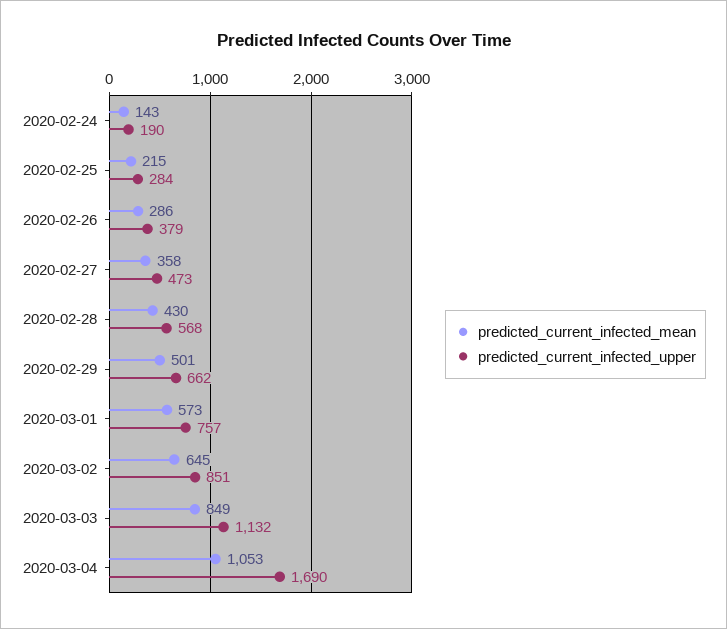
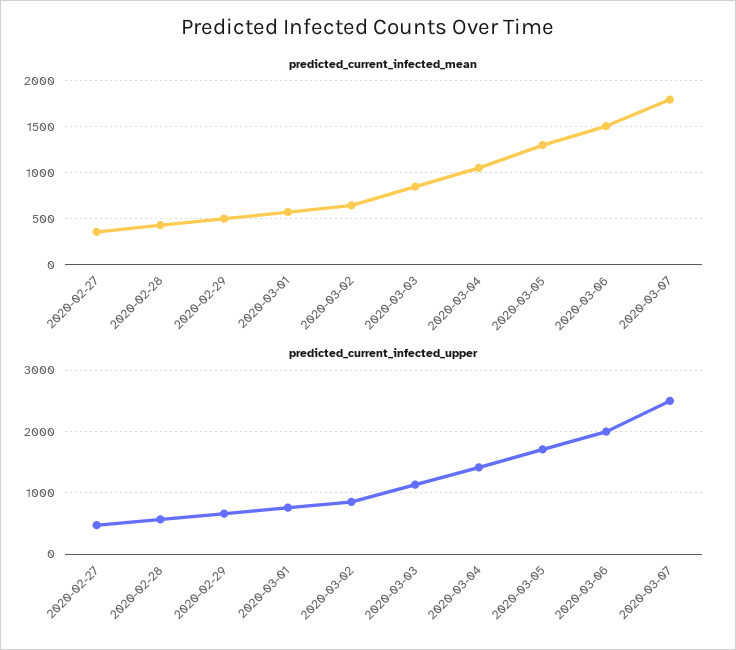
predicted_current_infected_mean, 2020-02-24: 143 -> none
predicted_current_infected_upper, 2020-02-24: 190 -> none
predicted_current_infected_mean, 2020-02-25: 215 -> none
predicted_current_infected_upper, 2020-02-25: 284 -> none
predicted_current_infected_mean, 2020-02-26: 286 -> none
predicted_current_infected_upper, 2020-02-26: 379 -> none
predicted_current_infected_upper, 2020-03-04: 1690 -> 1400
predicted_current_infected_mean, 2020-03-05: none -> 1300
predicted_current_infected_mean, 2020-03-06: none -> 1500
predicted_current_infected_mean, 2020-03-07: none -> 1800
predicted_current_infected_upper, 2020-03-05: none -> 1700
predicted_current_infected_upper, 2020-03-06: none -> 2000
predicted_current_infected_upper, 2020-03-07: none -> 2500

